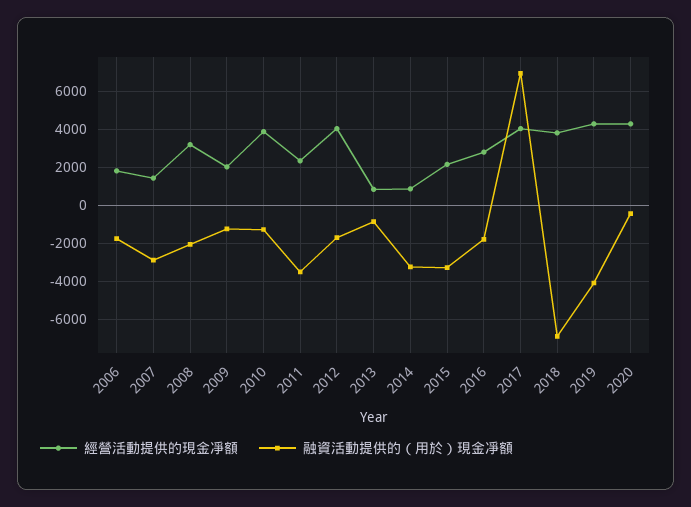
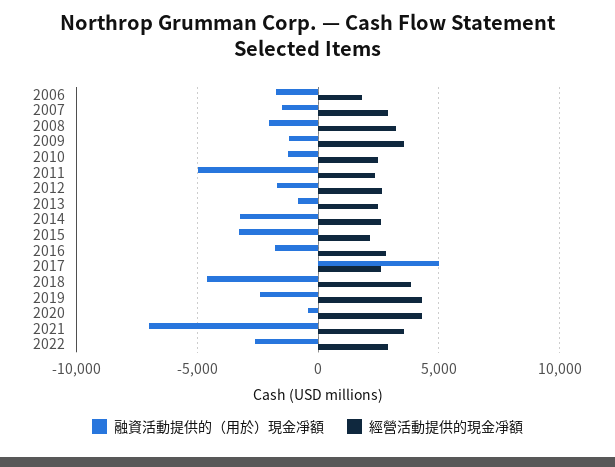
經營活動提供的現金凈額, 2007: 1500 -> 3000
融資活動提供的（用於）現金凈額, 2007: -3000 -> -1500
經營活動提供的現金凈額, 2009: 2000 -> 3500
經營活動提供的現金凈額, 2010: 4000 -> 2500
融資活動提供的（用於）現金凈額, 2011: -3500 -> -5000
經營活動提供的現金凈額, 2012: 4000 -> 2500
經營活動提供的現金凈額, 2013: 1000 -> 2500
經營活動提供的現金凈額, 2014: 1000 -> 2500
經營活動提供的現金凈額, 2017: 4000 -> 2500
融資活動提供的（用於）現金凈額, 2017: 7000 -> 5000
融資活動提供的（用於）現金凈額, 2018: -7000 -> -4500
融資活動提供的（用於）現金凈額, 2019: -4000 -> -2500
融資活動提供的（用於）現金凈額, 2021: none -> -7000
經營活動提供的現金凈額, 2021: none -> 3500
融資活動提供的（用於）現金凈額, 2022: none -> -2500
經營活動提供的現金凈額, 2022: none -> 3000

